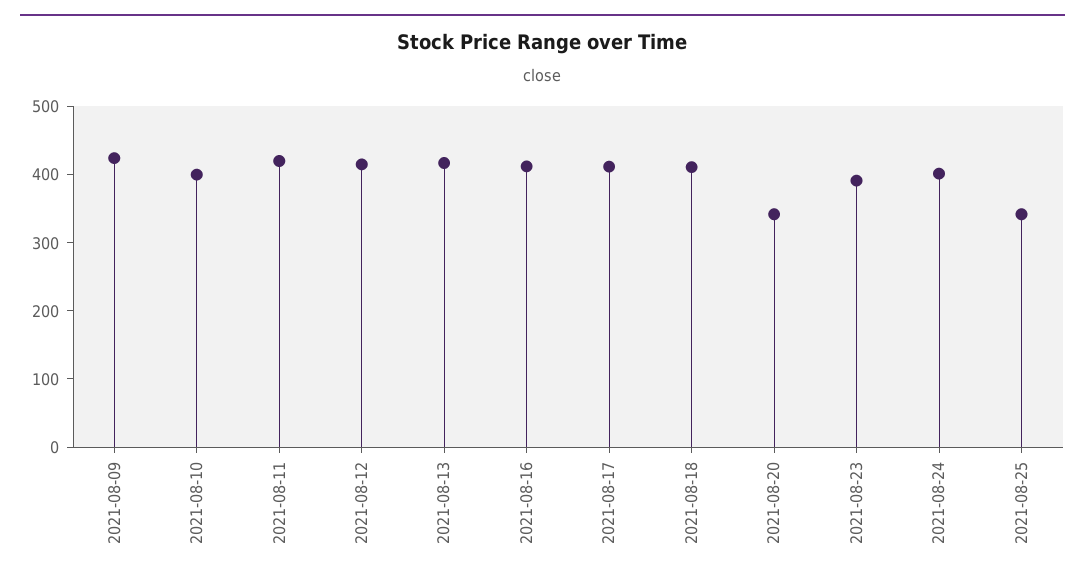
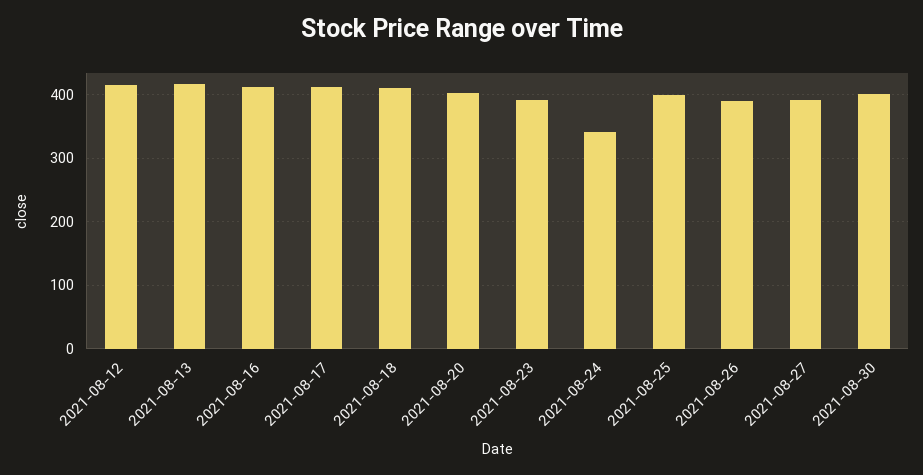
2021-08-09: 420 -> none
2021-08-10: 400 -> none
2021-08-11: 420 -> none
2021-08-20: 340 -> 400
2021-08-24: 400 -> 340
2021-08-25: 340 -> 400
2021-08-26: none -> 390
2021-08-27: none -> 390
2021-08-30: none -> 400

